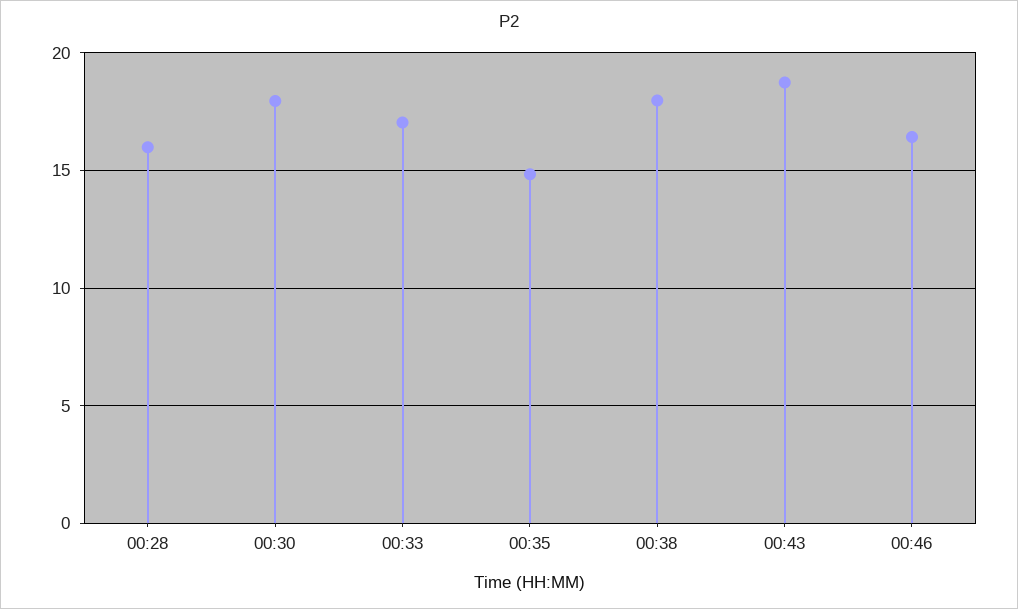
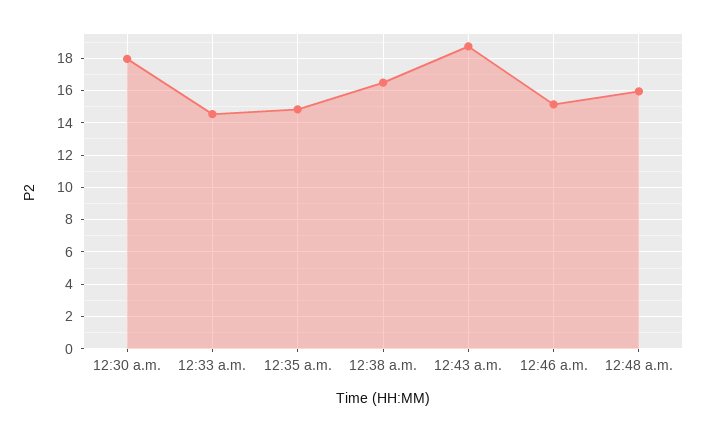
00:28: 16 -> none
00:33: 17 -> 14.5
00:38: 18 -> 16.5
00:46: 16.5 -> 15
12:48 a.m.: none -> 16

